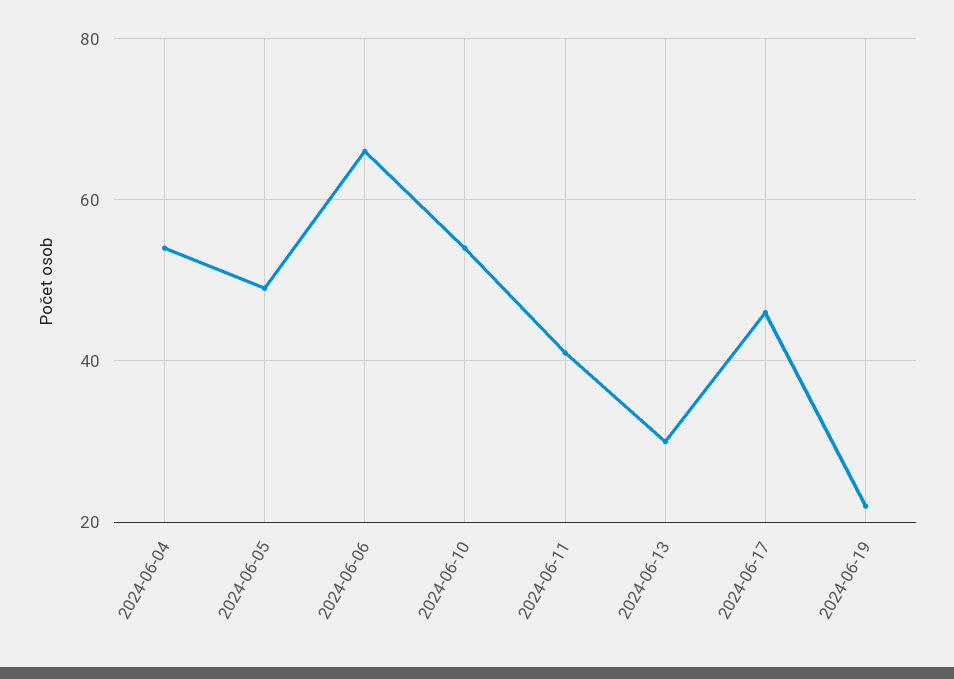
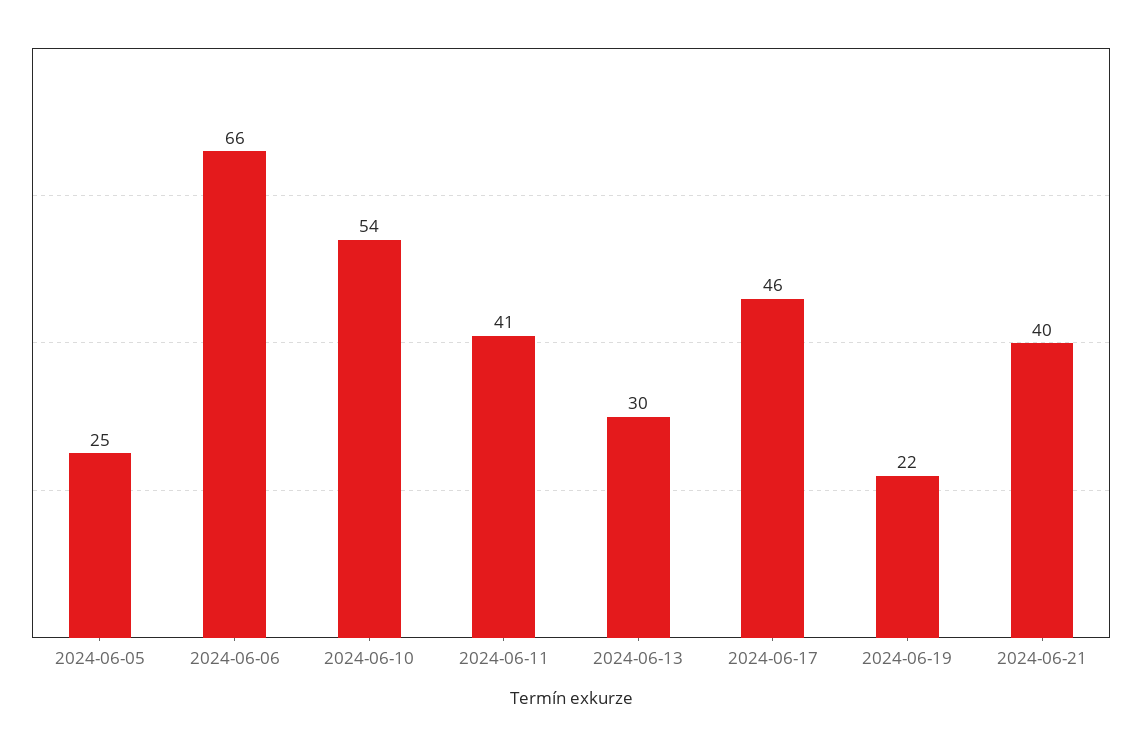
2024-06-04: 55 -> none
2024-06-05: 50 -> 25
2024-06-21: none -> 40

